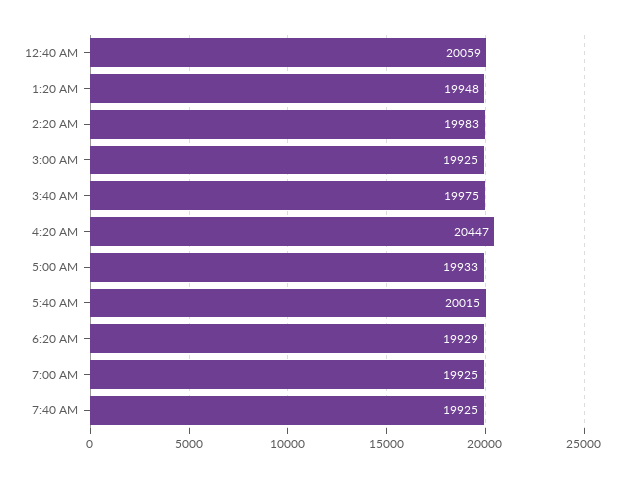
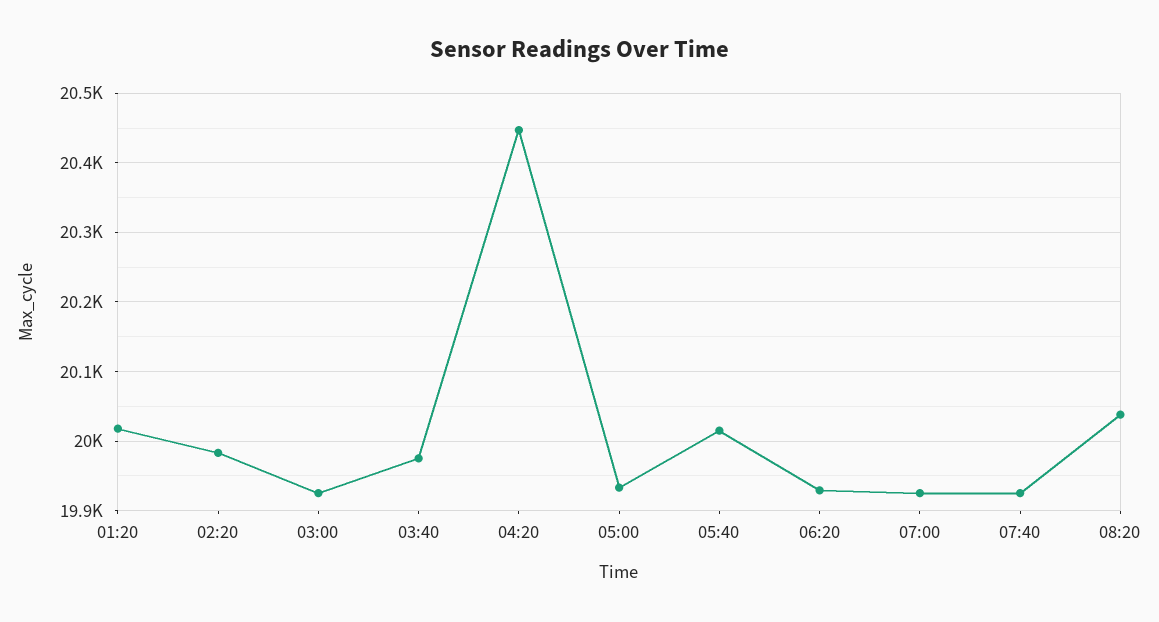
12:40 AM: 20059 -> none
1:20 AM: 19948 -> 20020
08:20: none -> 20040

